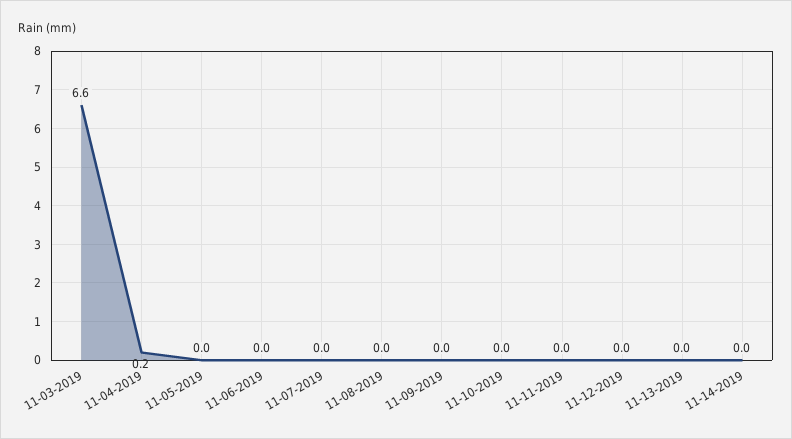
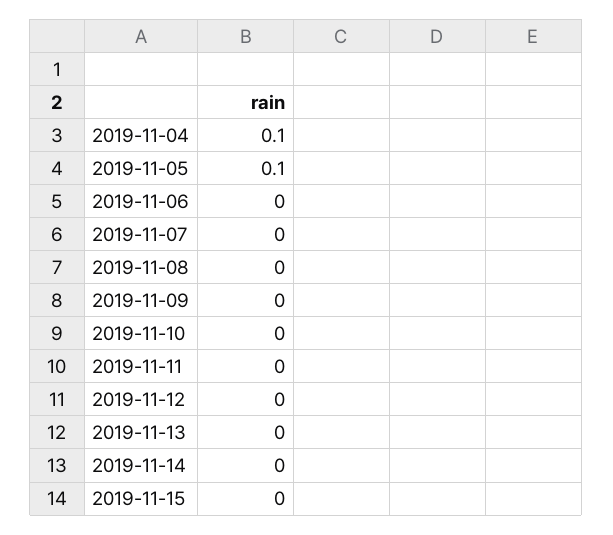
11-03-2019: 6.6 -> none
11-04-2019: 0.2 -> 0.1
11-05-2019: 0 -> 0.1
2019-11-15: none -> 0

